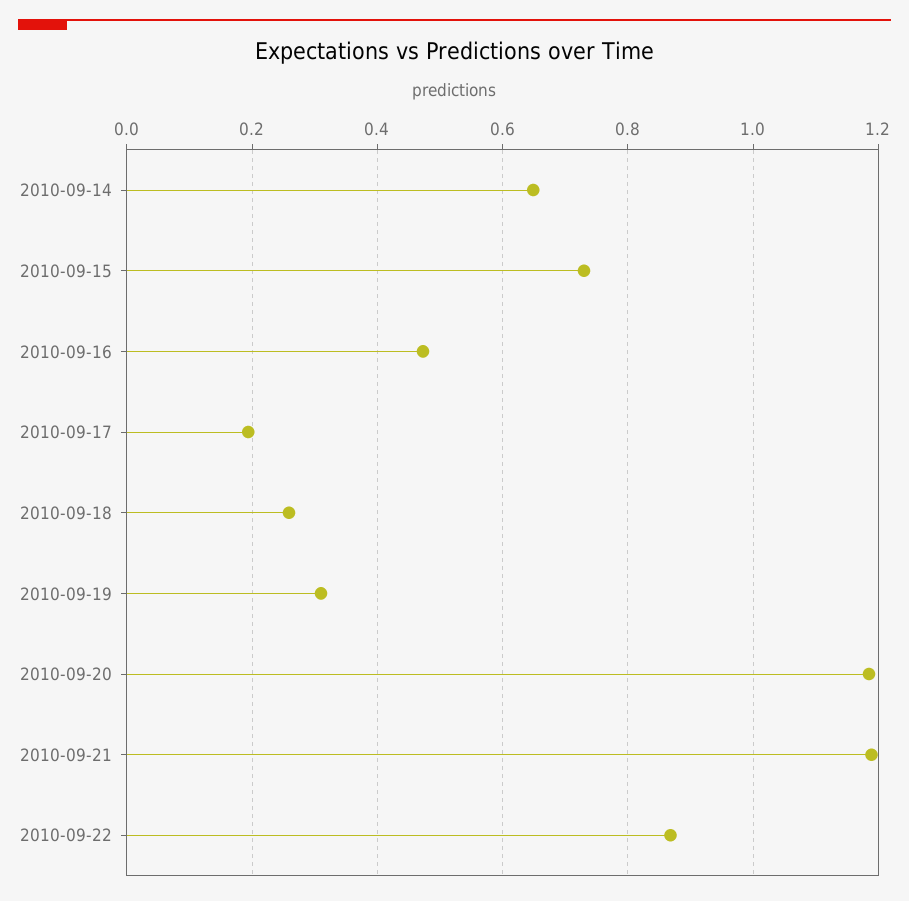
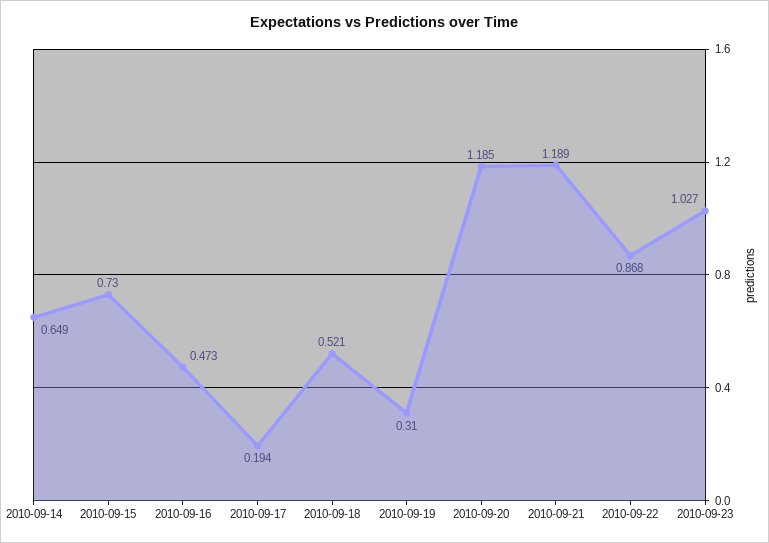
2010-09-18: 0.26 -> 0.521
2010-09-23: none -> 1.027

